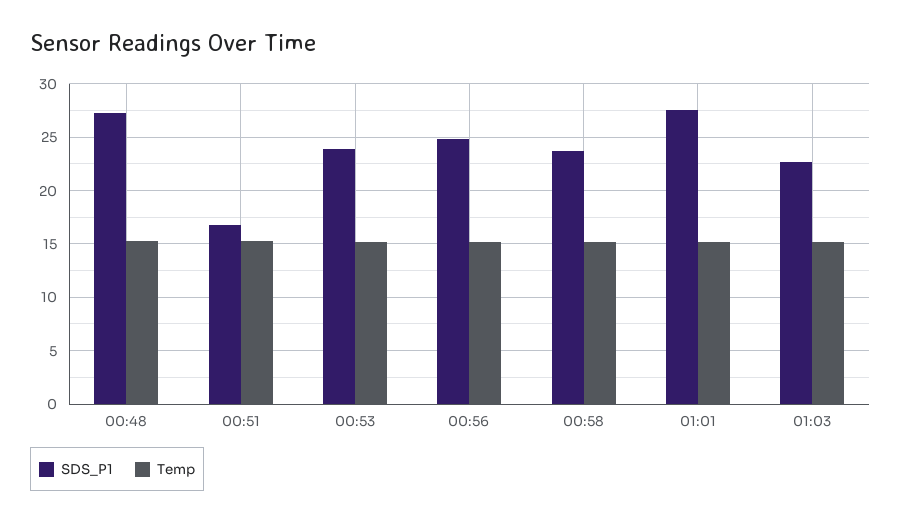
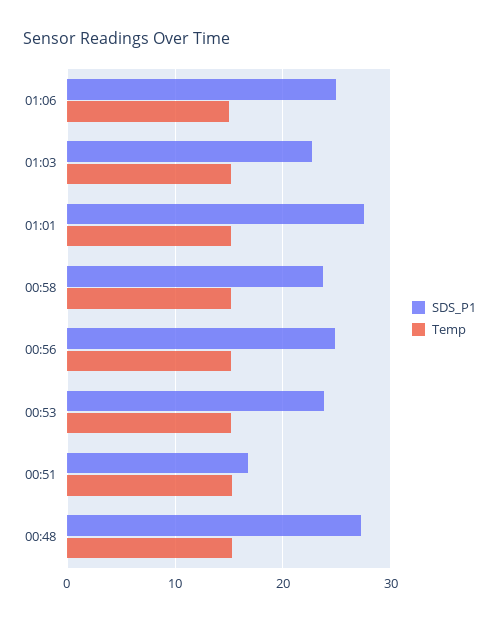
SDS_P1, 01:06: none -> 25
Temp, 01:06: none -> 15

